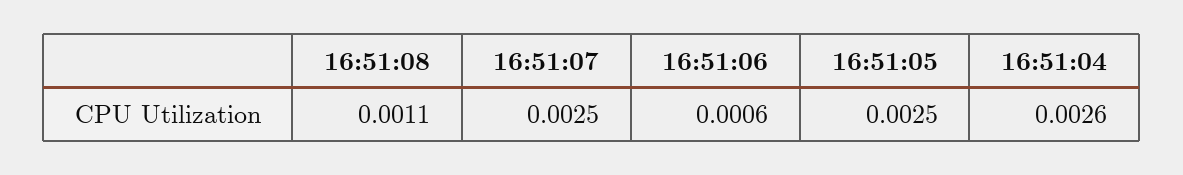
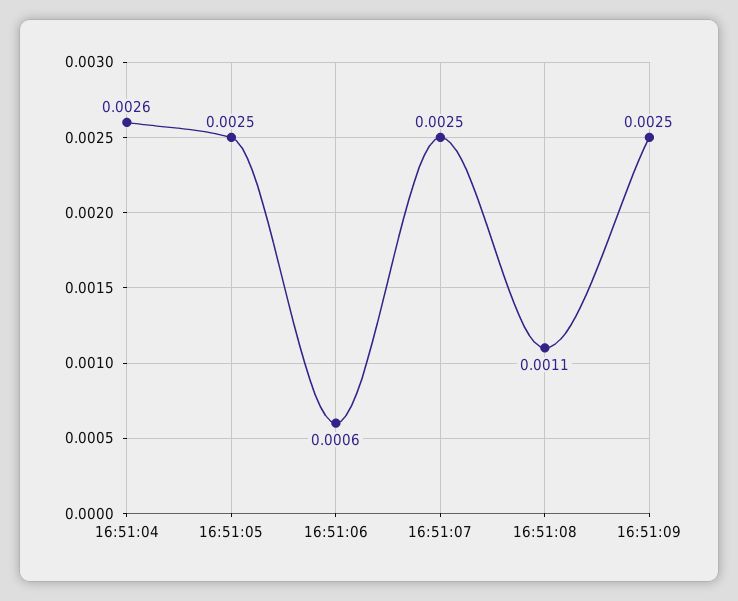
16:51:09: none -> 0.0025

